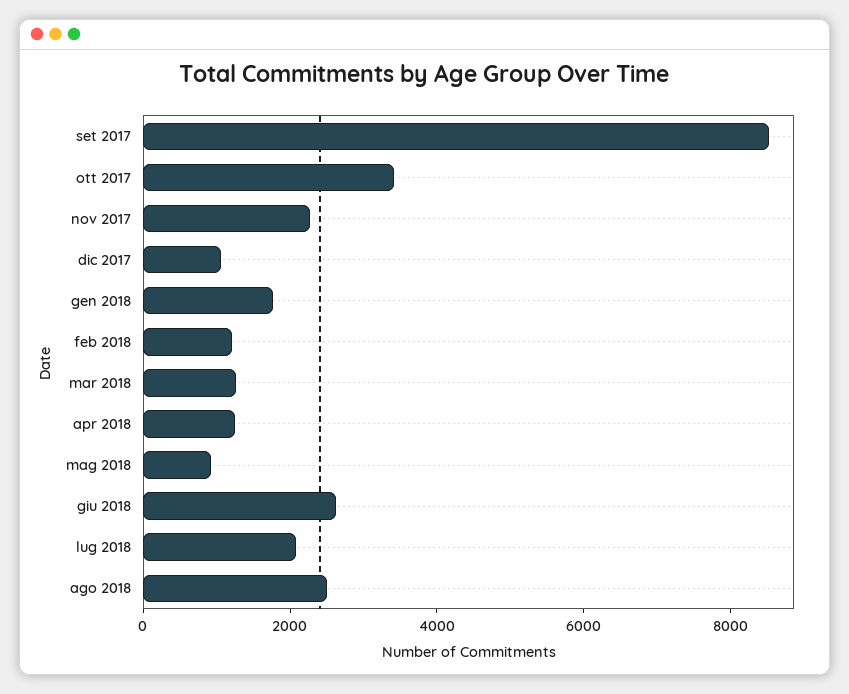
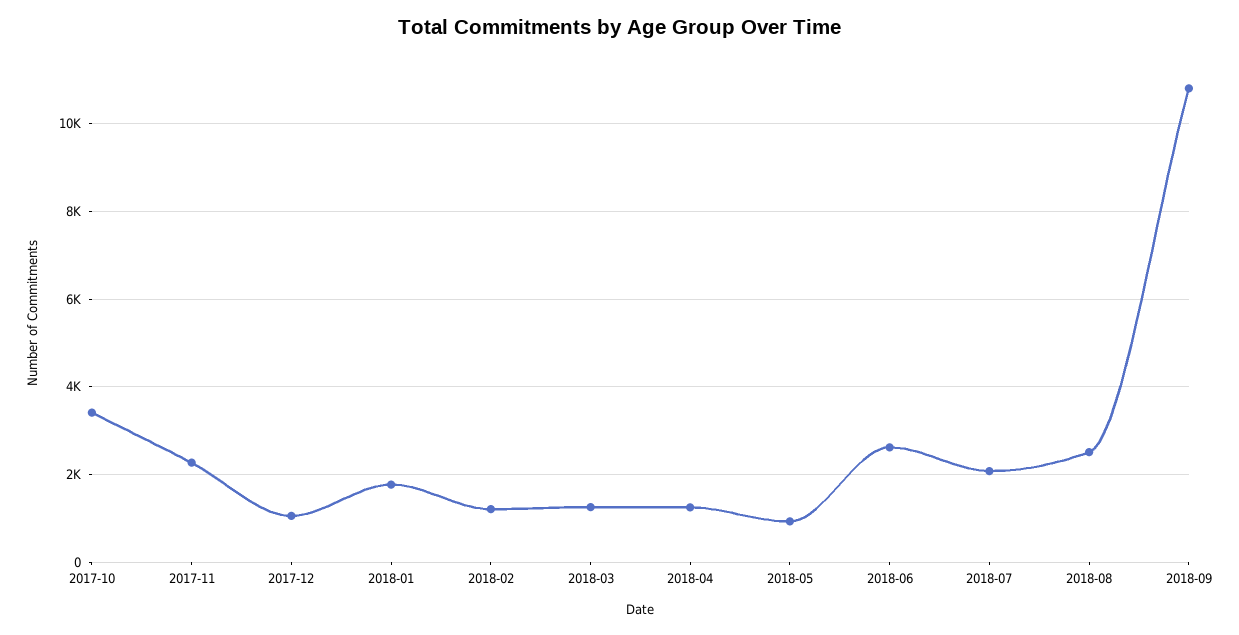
set 2017: 8500 -> none
2018-09: none -> 10800

